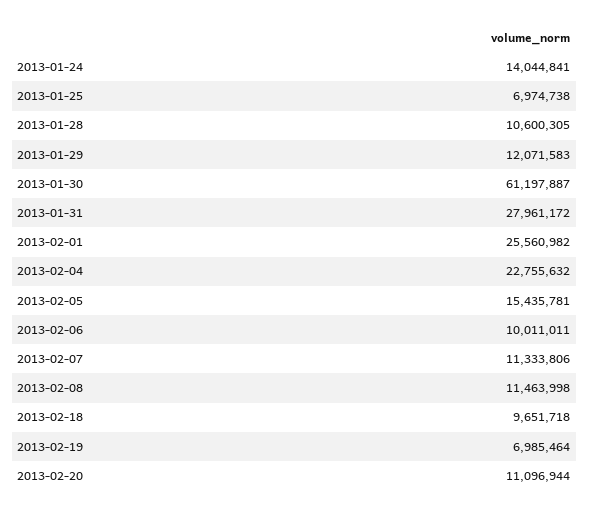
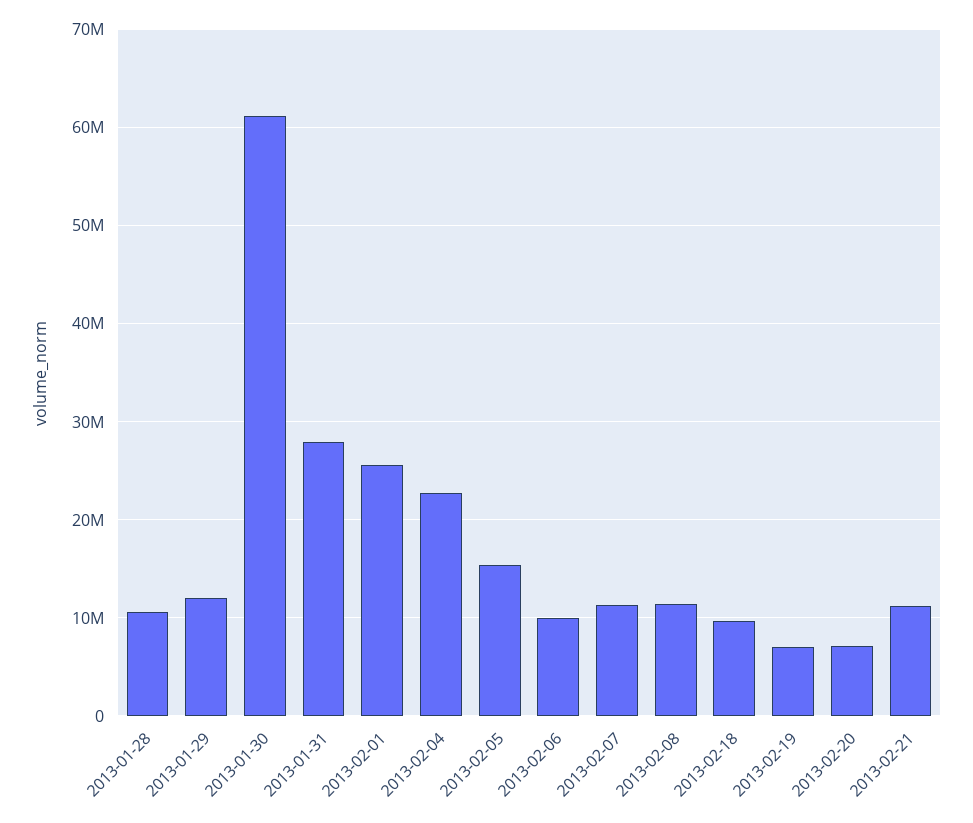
2013-01-24: 14044841 -> none
2013-01-25: 6974738 -> none
2013-02-20: 11096944 -> 7000000
2013-02-21: none -> 11000000

